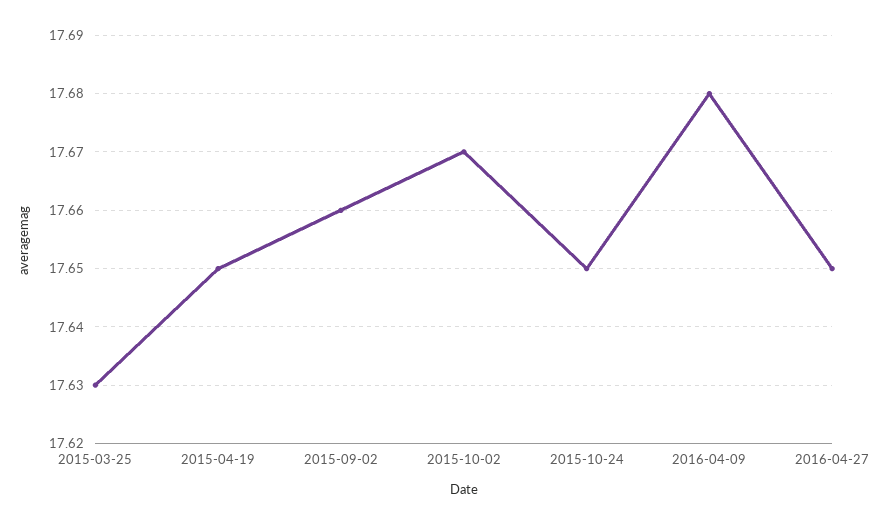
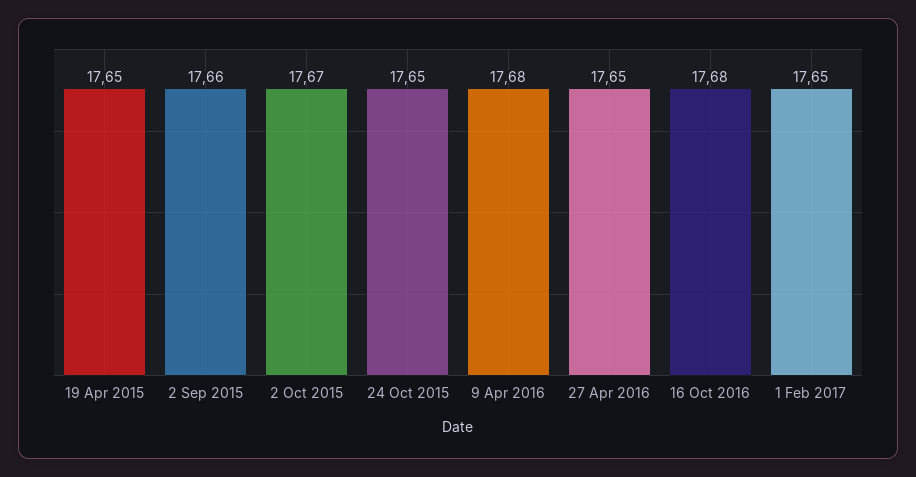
2015-03-25: 17.63 -> none
16 Oct 2016: none -> 17.68
1 Feb 2017: none -> 17.65

